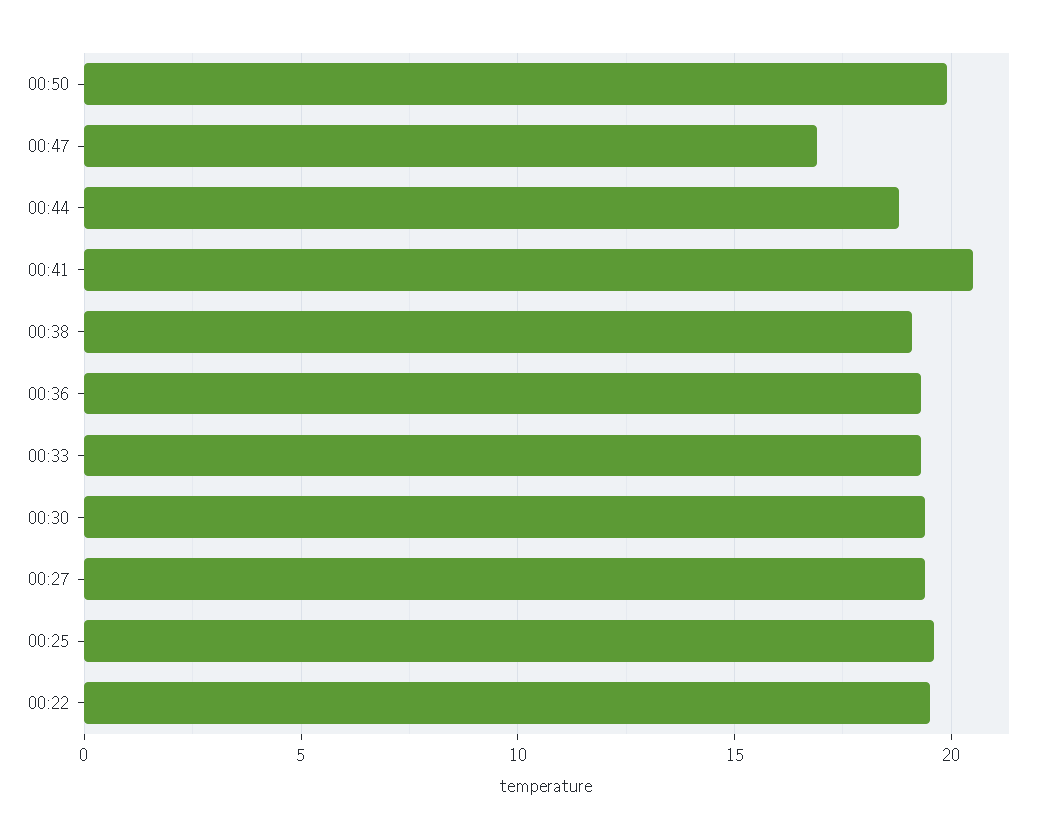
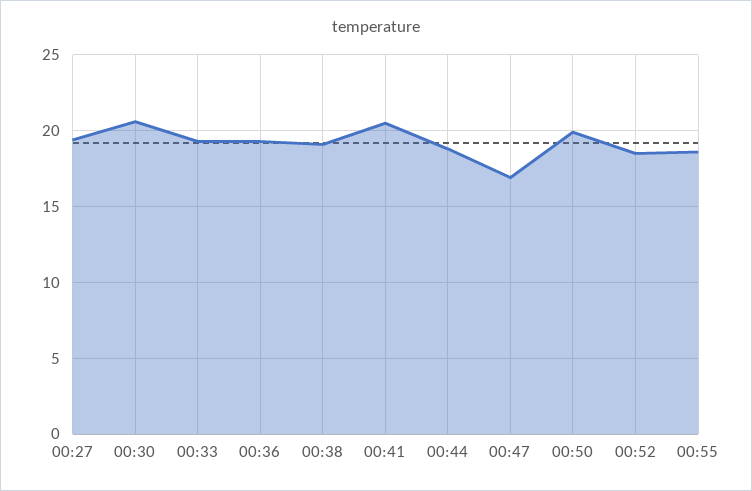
00:30: 19.5 -> 20.5
00:25: 19.5 -> none
00:22: 19.5 -> none
00:52: none -> 18.5
00:55: none -> 18.5

